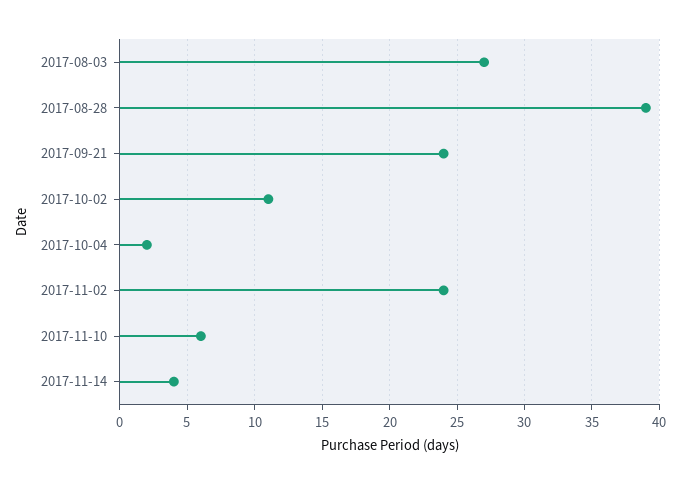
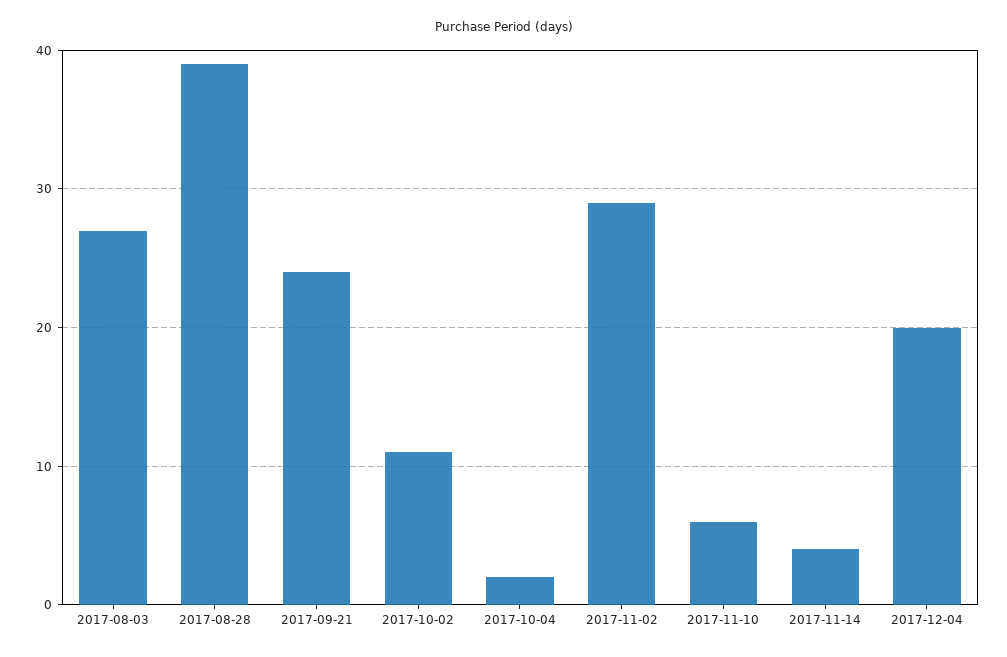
2017-11-02: 24 -> 29
2017-12-04: none -> 20

